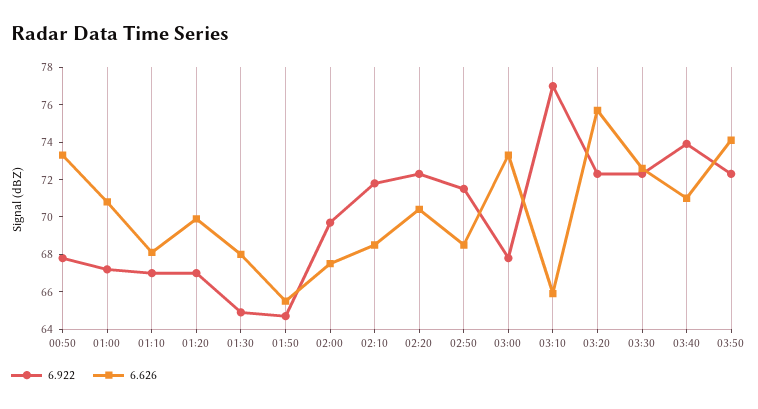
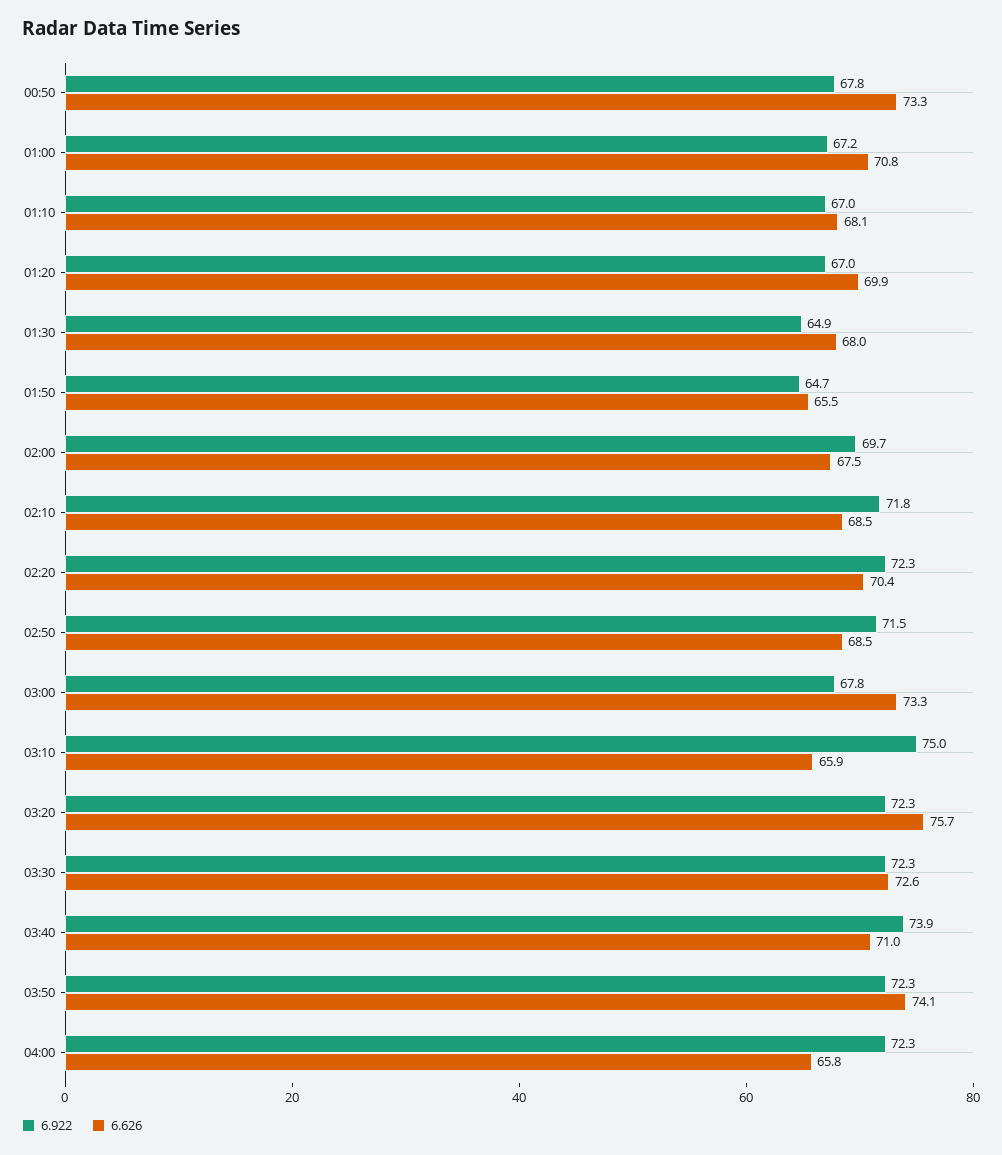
6.922, 03:10: 77 -> 75
6.922, 04:00: none -> 72.3
6.626, 04:00: none -> 65.8

